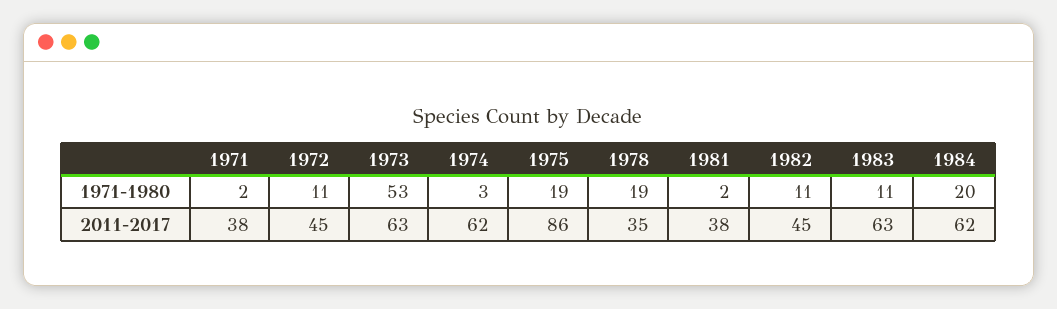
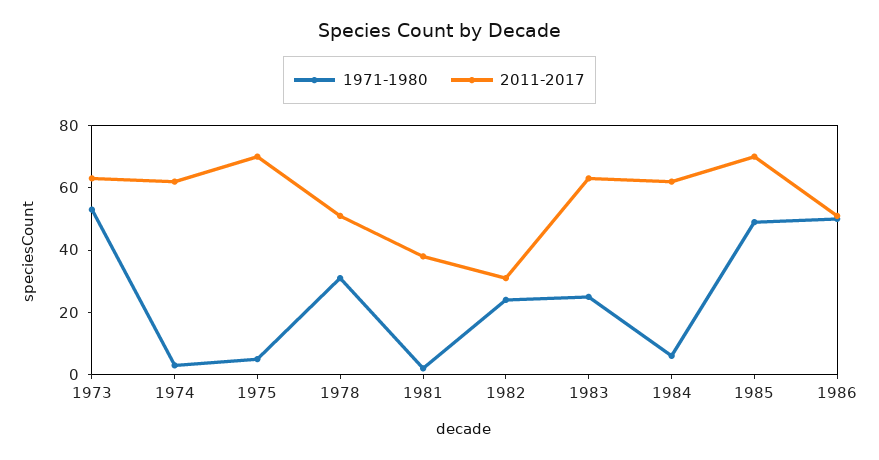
1971-1980, 1971: 2 -> none
1971-1980, 1972: 11 -> none
1971-1980, 1975: 19 -> 5
1971-1980, 1978: 19 -> 30
1971-1980, 1982: 11 -> 25
1971-1980, 1983: 11 -> 25
1971-1980, 1984: 20 -> 5
2011-2017, 1971: 38 -> none
2011-2017, 1972: 45 -> none
2011-2017, 1975: 86 -> 70
2011-2017, 1978: 35 -> 50
2011-2017, 1982: 45 -> 30
1971-1980, 1985: none -> 50
2011-2017, 1985: none -> 70
1971-1980, 1986: none -> 50
2011-2017, 1986: none -> 50

